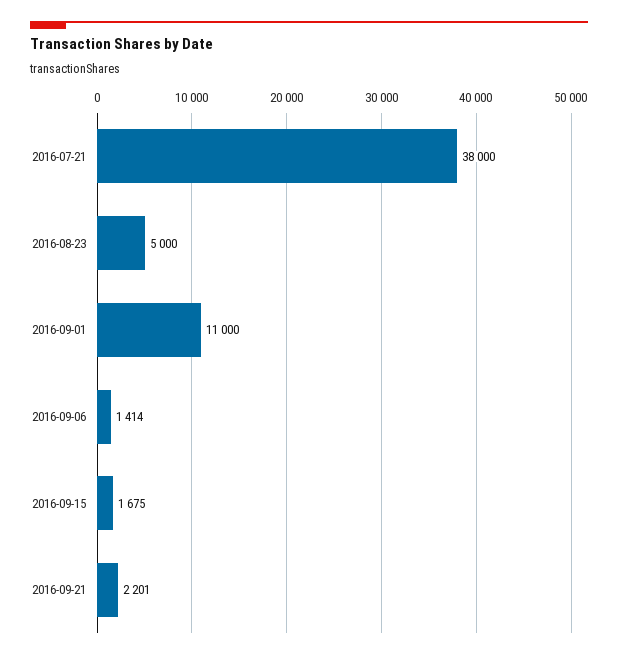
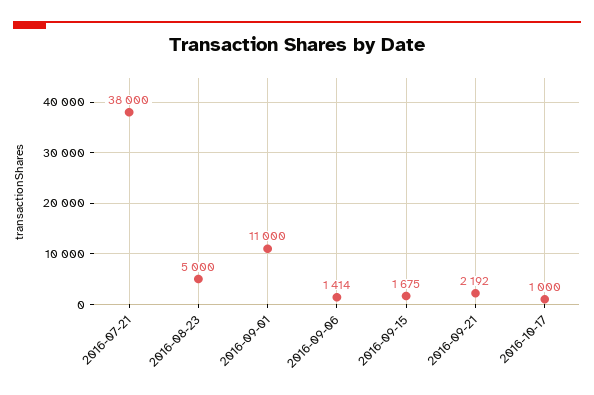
2016-09-21: 2201 -> 2192
2016-10-17: none -> 1000

